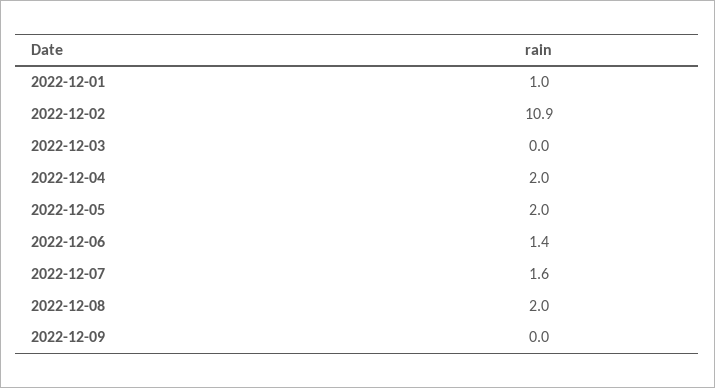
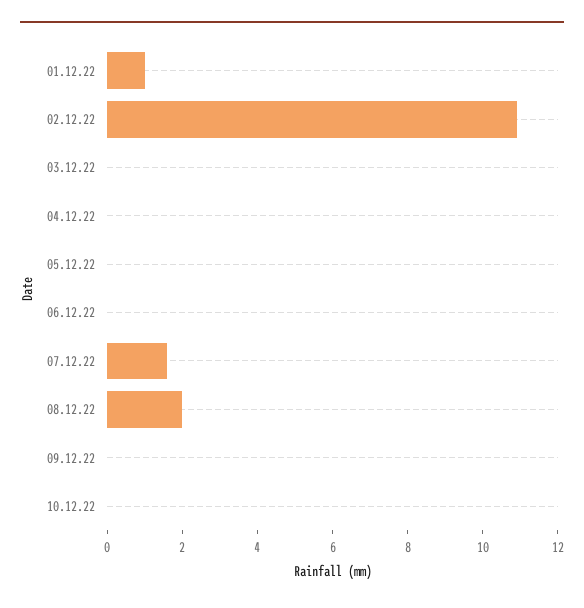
2022-12-04: 2 -> 0
2022-12-05: 2 -> 0
2022-12-06: 1.4 -> 0
10.12.22: none -> 0

